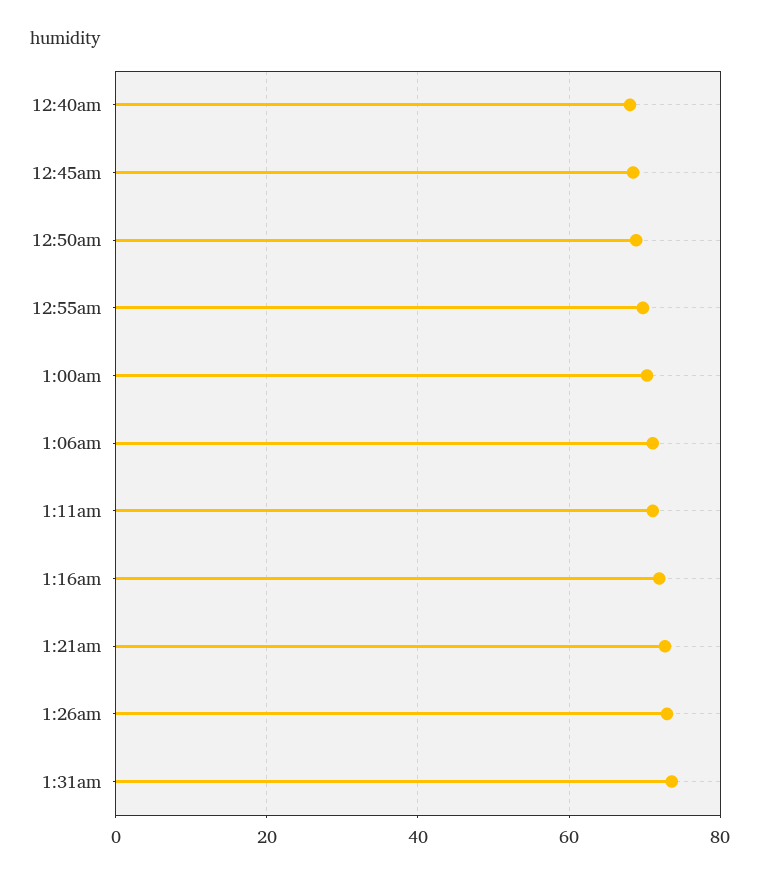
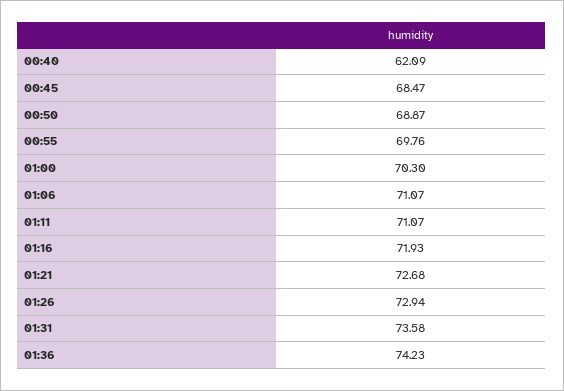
12:40am: 68 -> 62.09
01:36: none -> 74.23

